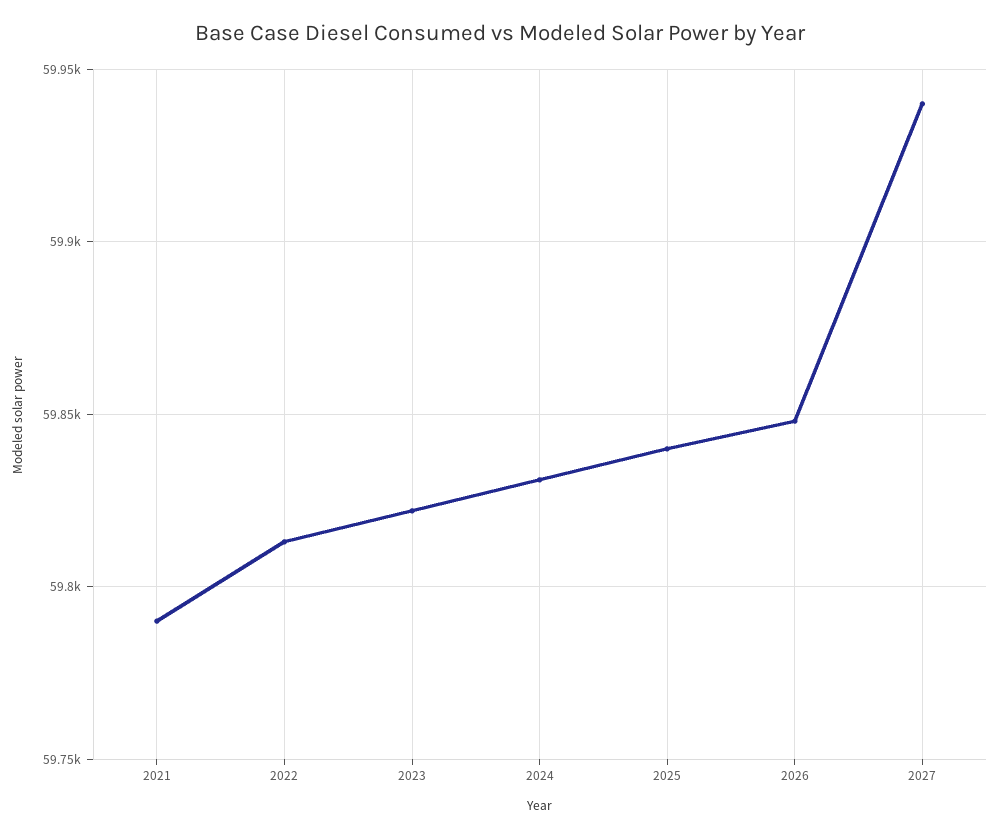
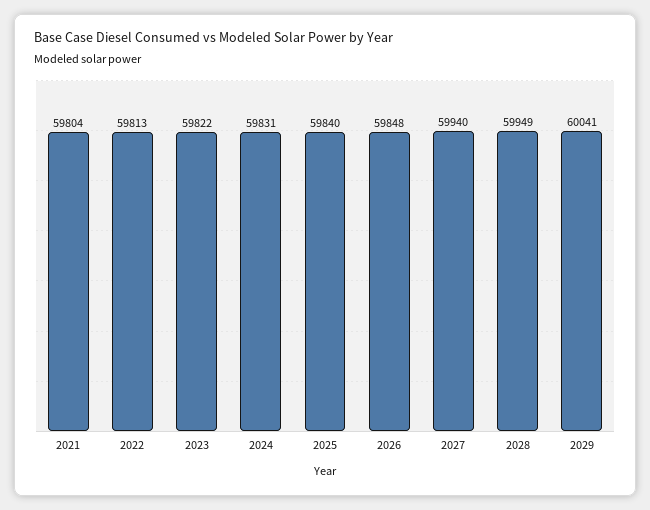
2021: 59790 -> 59804
2028: none -> 59949
2029: none -> 60041

